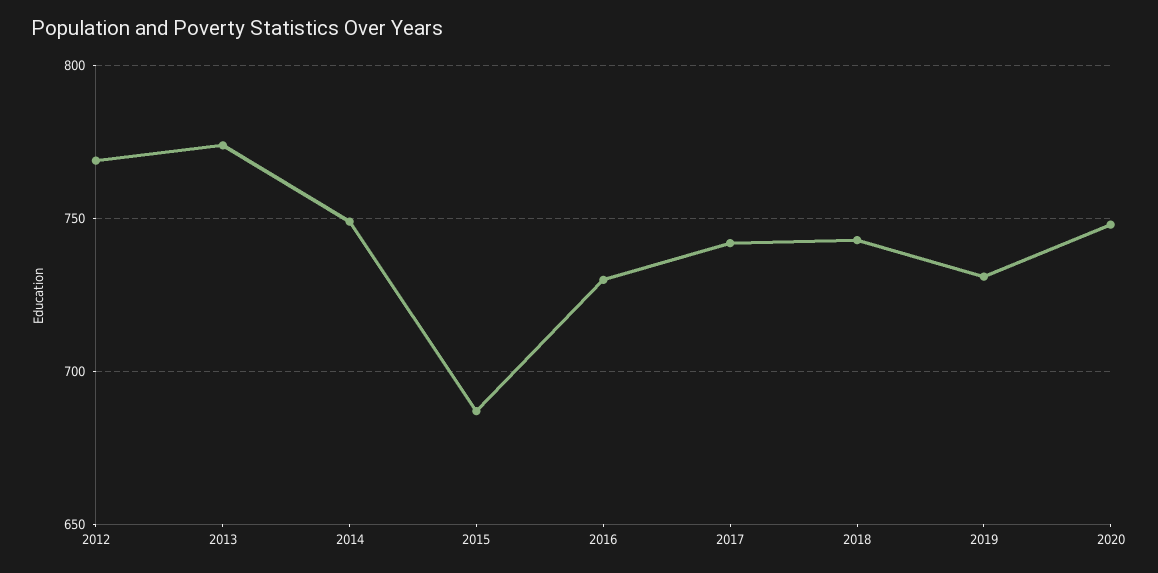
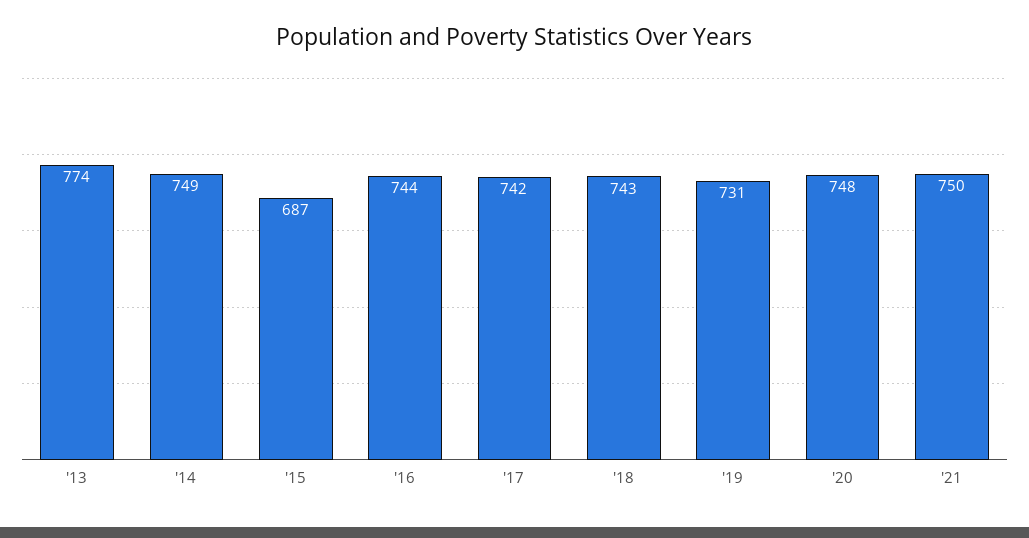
2012: 770 -> none
2016: 730 -> 744
'21: none -> 750

